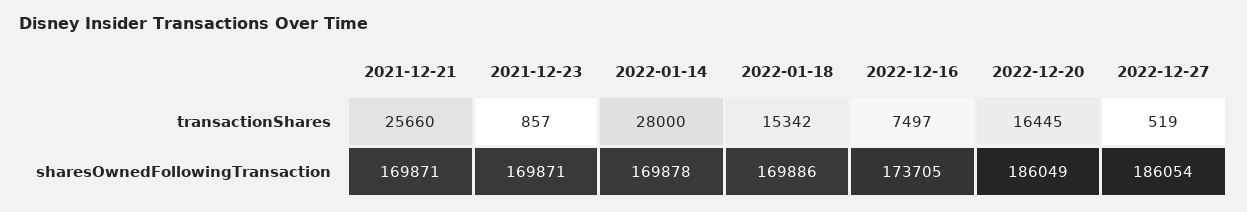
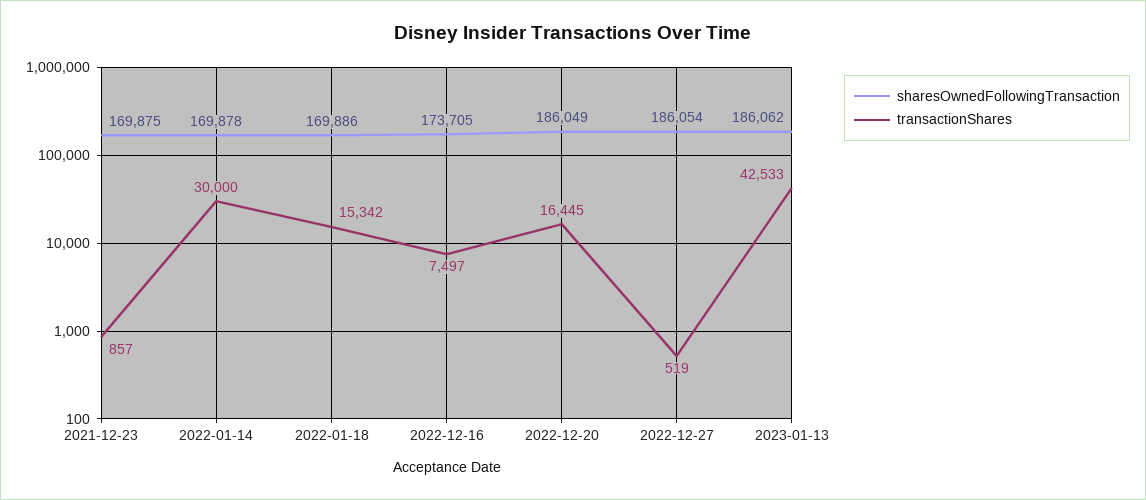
transactionShares, 2021-12-21: 25660 -> none
transactionShares, 2022-01-14: 28000 -> 30000
sharesOwnedFollowingTransaction, 2021-12-21: 169871 -> none
sharesOwnedFollowingTransaction, 2021-12-23: 169871 -> 169875
sharesOwnedFollowingTransaction, 2023-01-13: none -> 186062
transactionShares, 2023-01-13: none -> 42533

